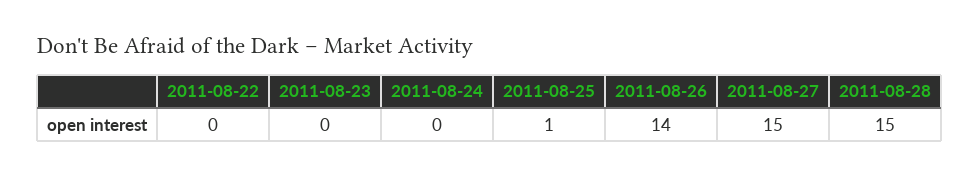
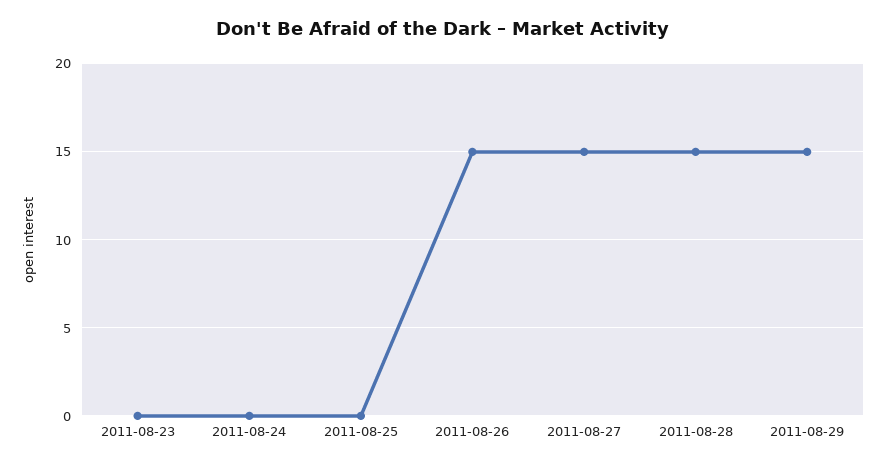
2011-08-22: 0 -> none
2011-08-25: 1 -> 0
2011-08-26: 14 -> 15
2011-08-29: none -> 15

